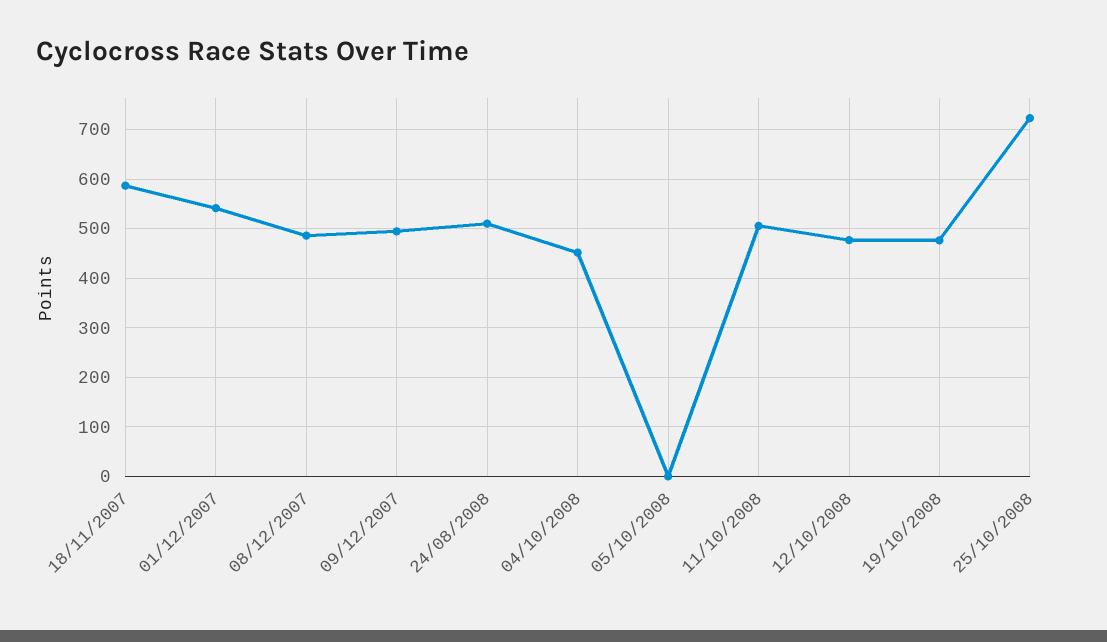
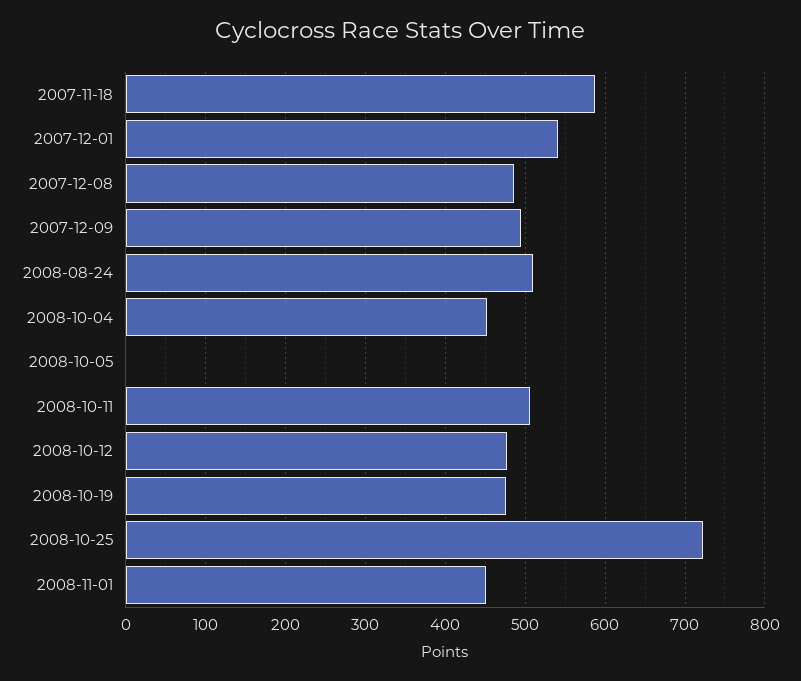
2008-11-01: none -> 450

